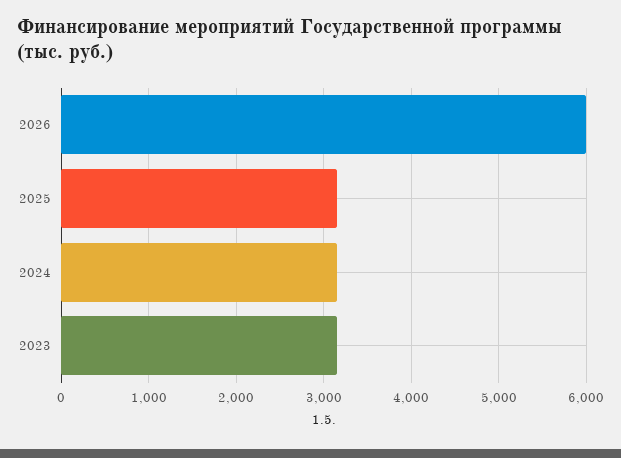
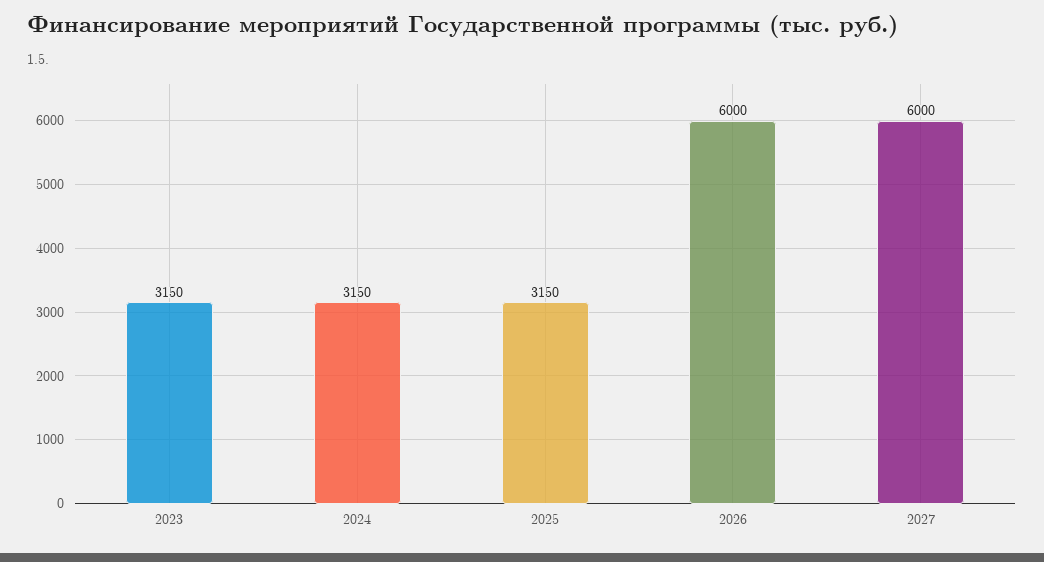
2027: none -> 6000

